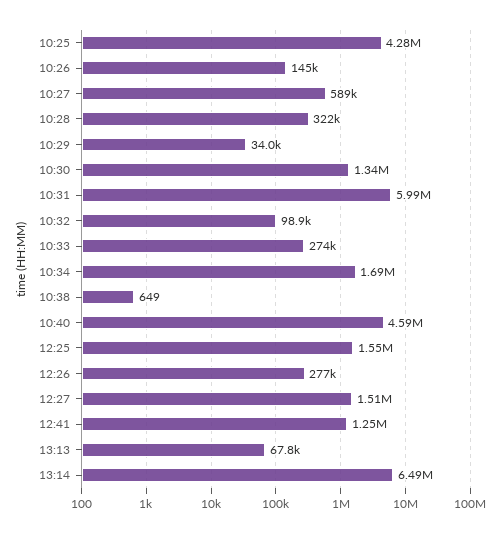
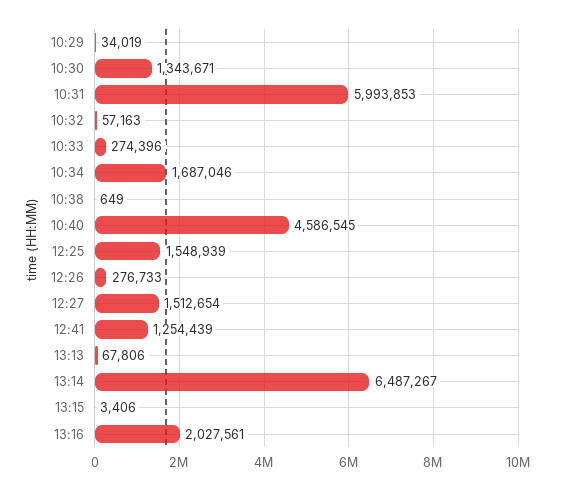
10:25: 4280000 -> none
10:26: 145000 -> none
10:27: 589000 -> none
10:28: 322000 -> none
10:32: 98900 -> 57163
13:15: none -> 3406
13:16: none -> 2027561

